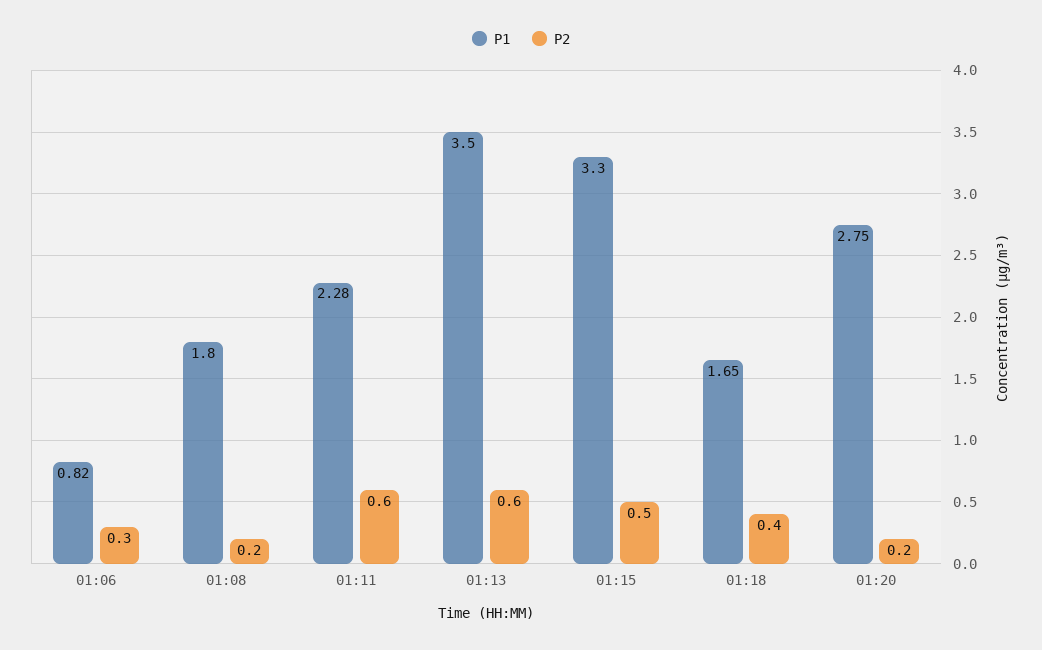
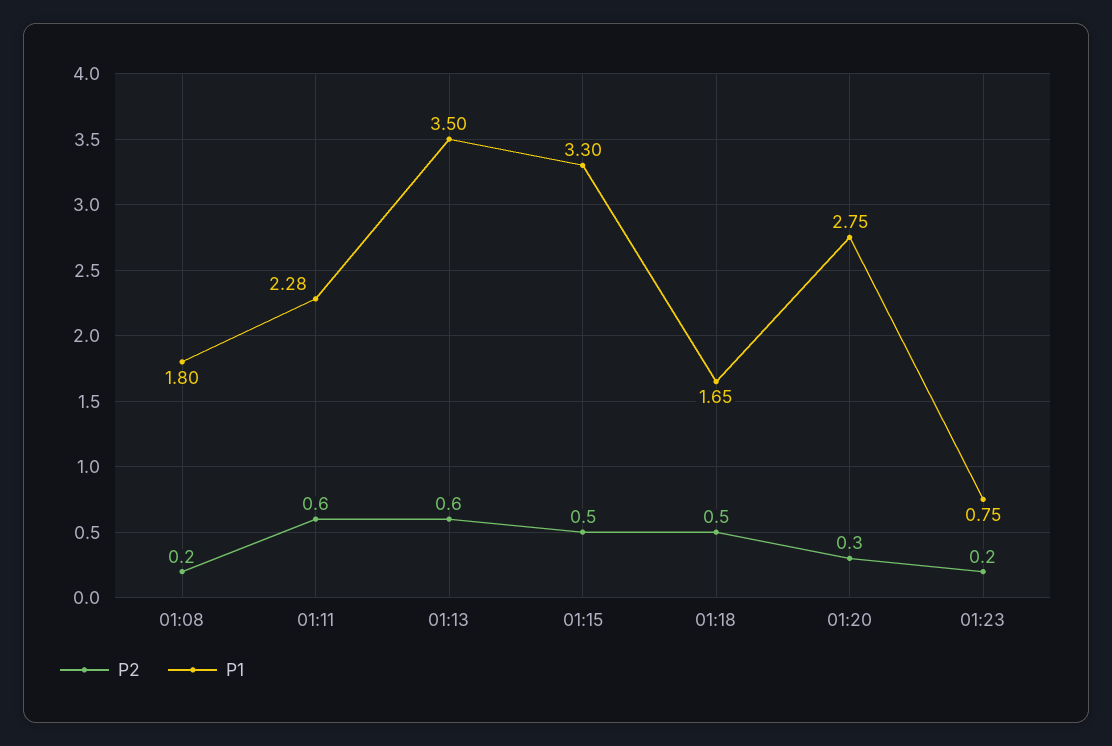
P1, 01:06: 0.82 -> none
P2, 01:06: 0.3 -> none
P2, 01:18: 0.4 -> 0.5
P2, 01:20: 0.2 -> 0.3
P2, 01:23: none -> 0.2
P1, 01:23: none -> 0.75

